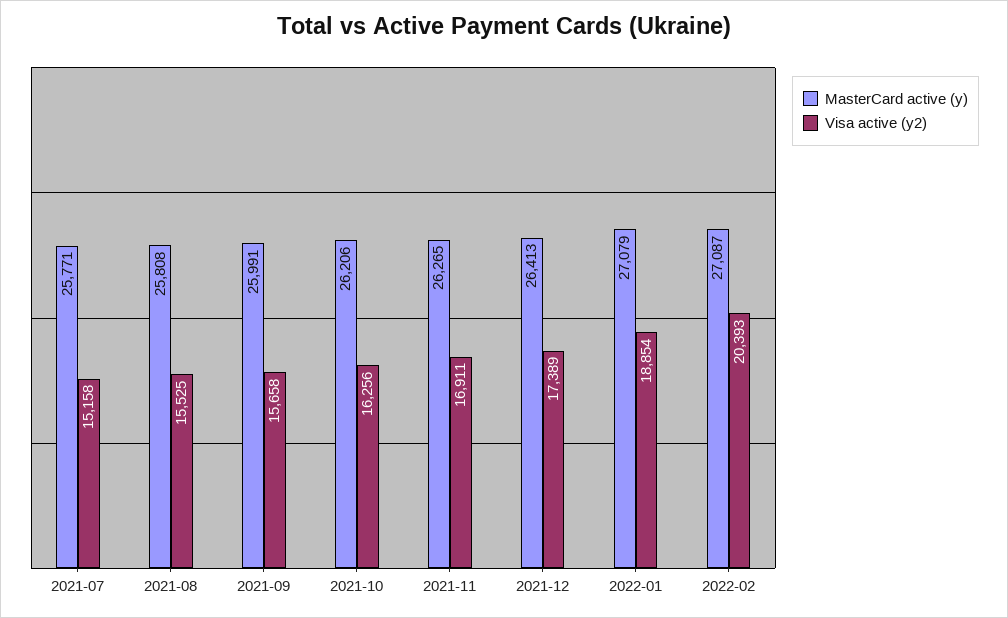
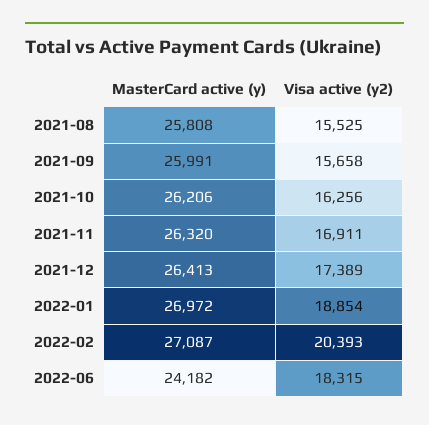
MasterCard active (y), 2021-07: 25771 -> none
Visa active (y2), 2021-07: 15158 -> none
MasterCard active (y), 2021-11: 26265 -> 26320
MasterCard active (y), 2022-01: 27079 -> 26972
MasterCard active (y), 2022-06: none -> 24182
Visa active (y2), 2022-06: none -> 18315

